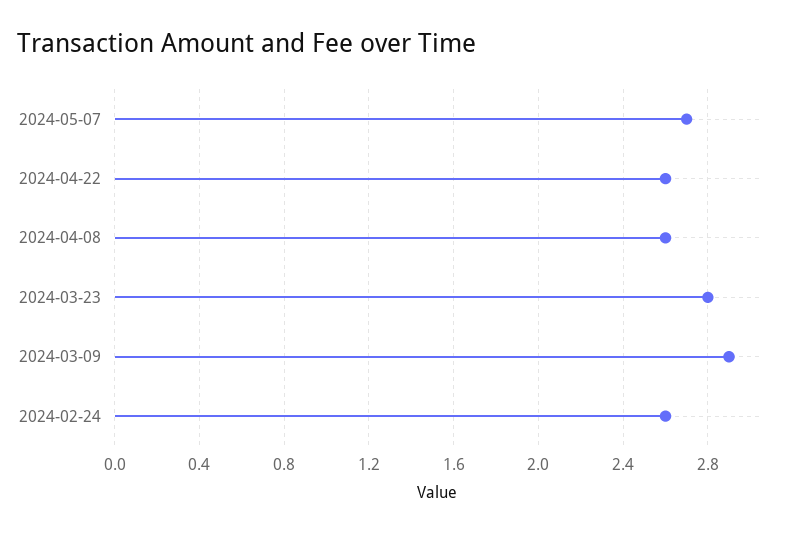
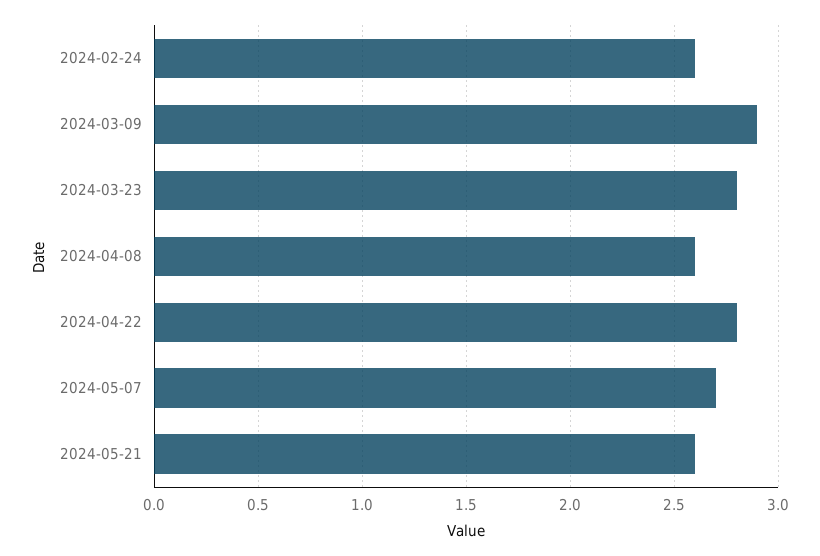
2024-04-22: 2.6 -> 2.8
2024-05-21: none -> 2.6

